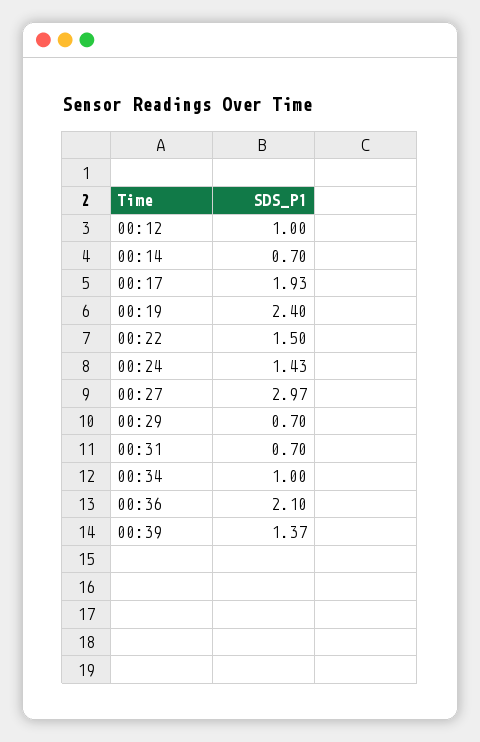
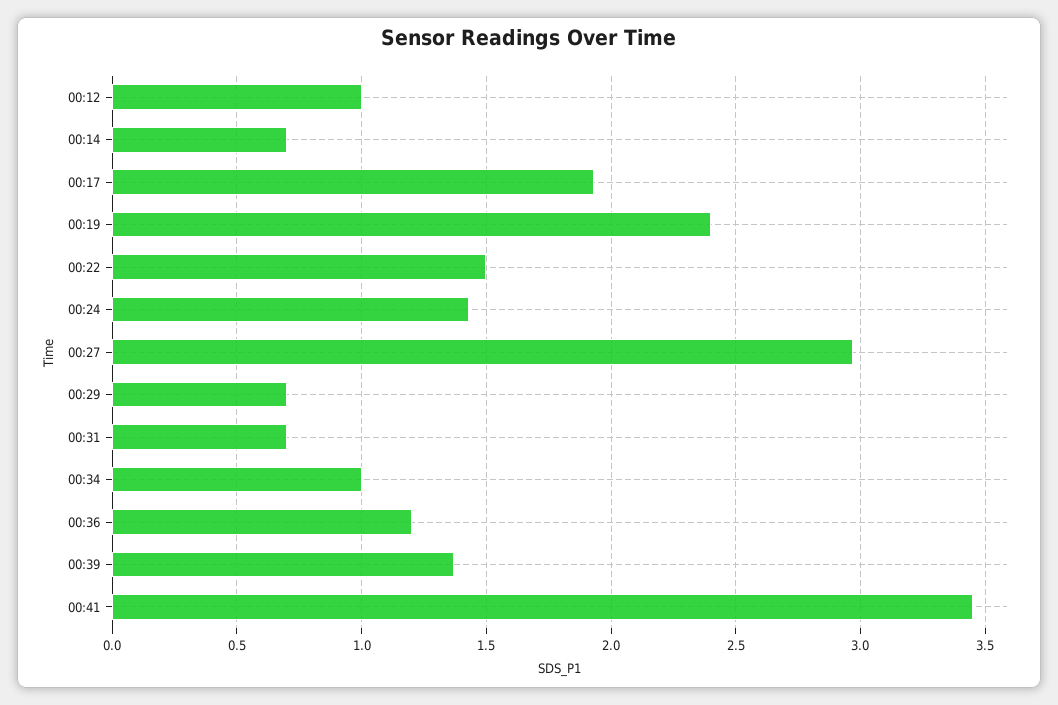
00:36: 2.1 -> 1.2
00:41: none -> 3.45

